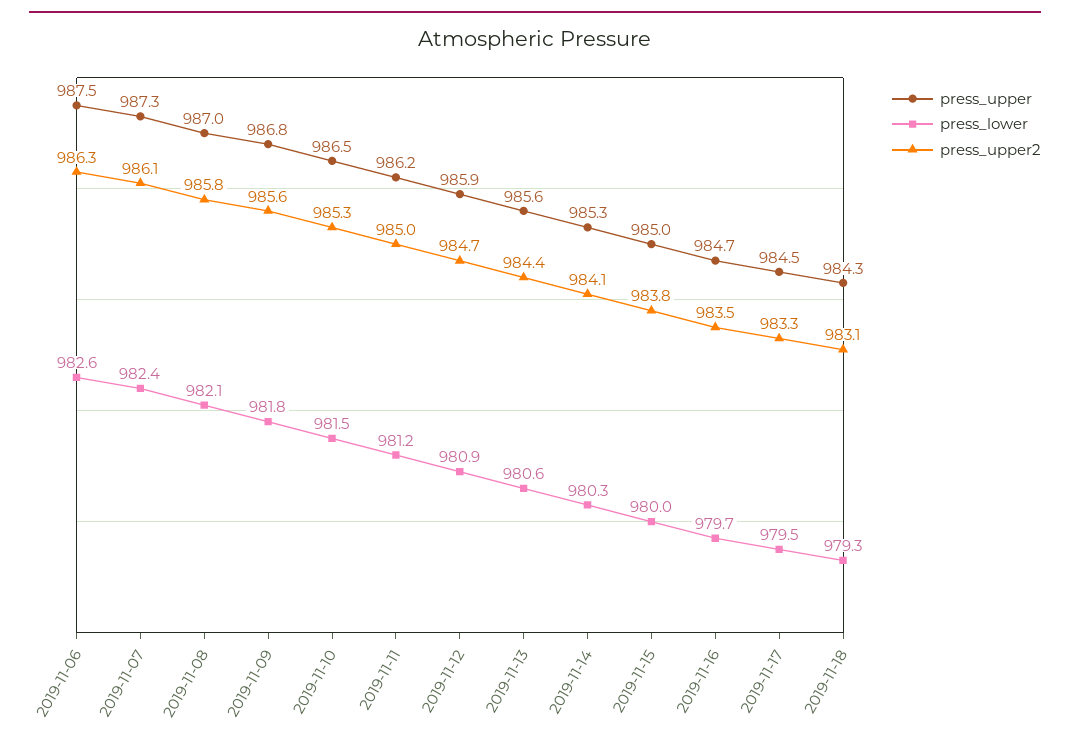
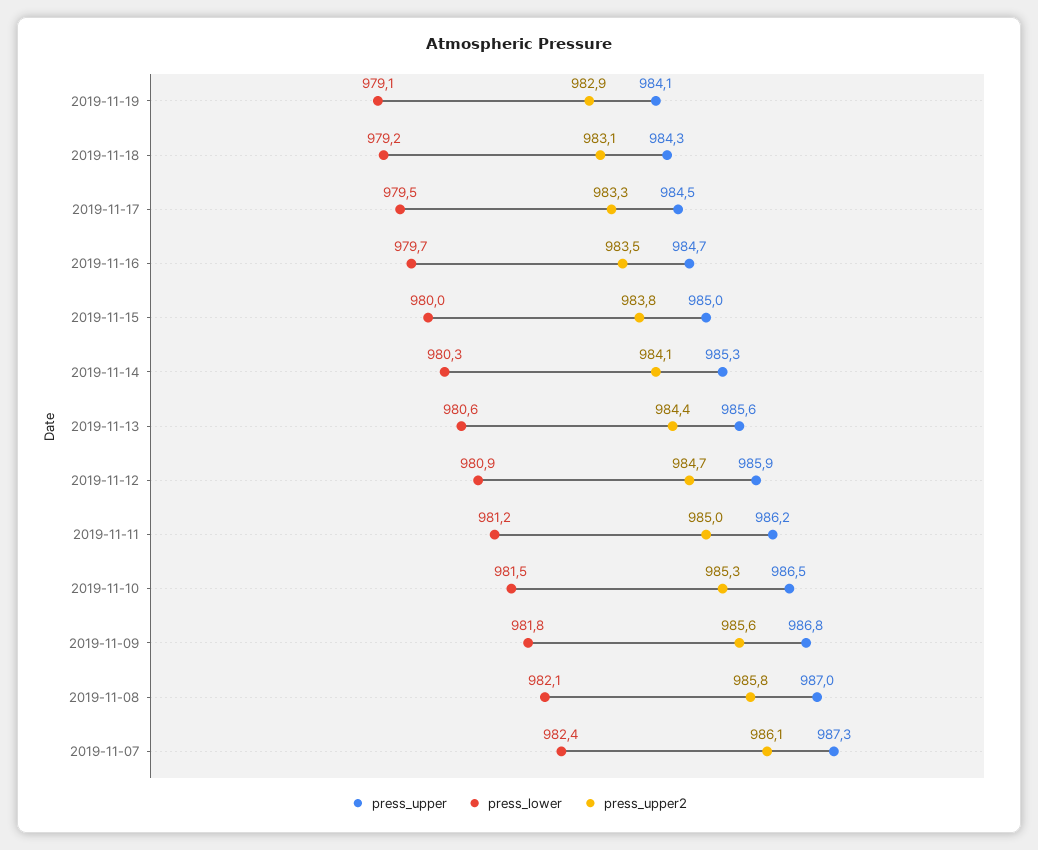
press_upper, 2019-11-06: 987.5 -> none
press_lower, 2019-11-06: 982.6 -> none
press_upper2, 2019-11-06: 986.3 -> none
press_lower, 2019-11-18: 979.3 -> 979.2
press_upper, 2019-11-19: none -> 984.1
press_lower, 2019-11-19: none -> 979.1
press_upper2, 2019-11-19: none -> 982.9

